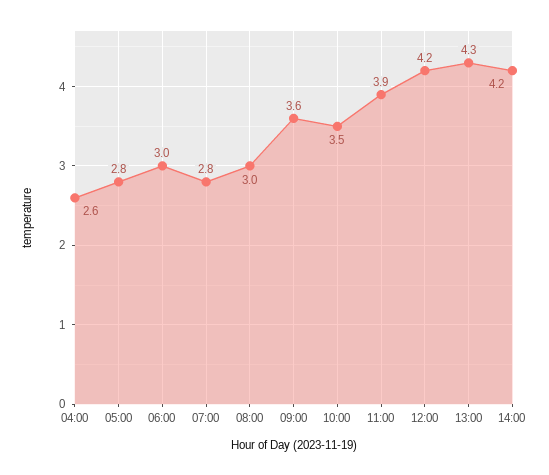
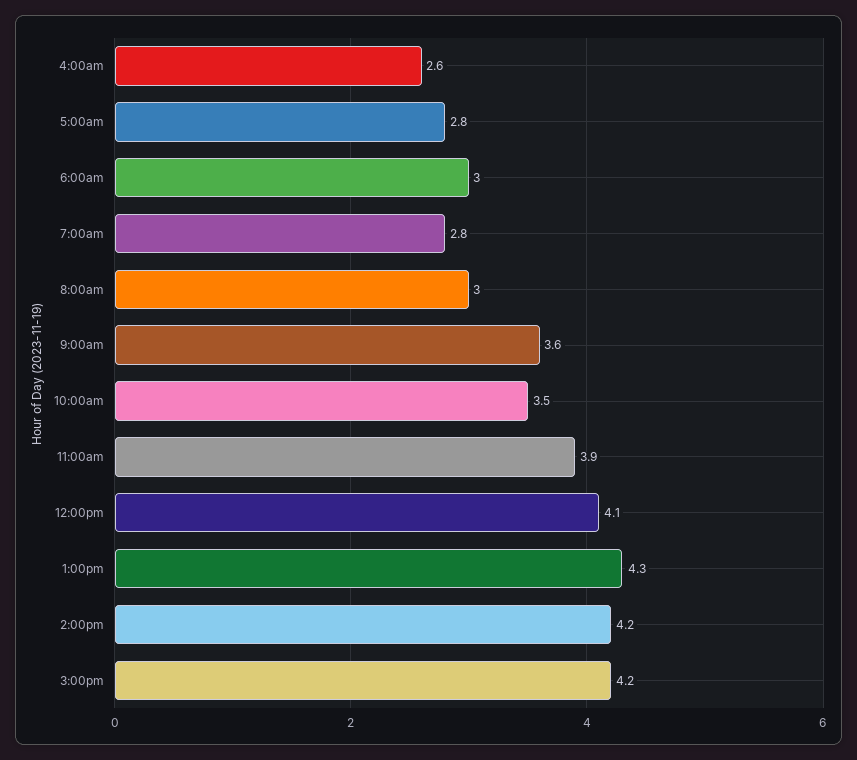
12:00: 4.2 -> 4.1
3:00pm: none -> 4.2

